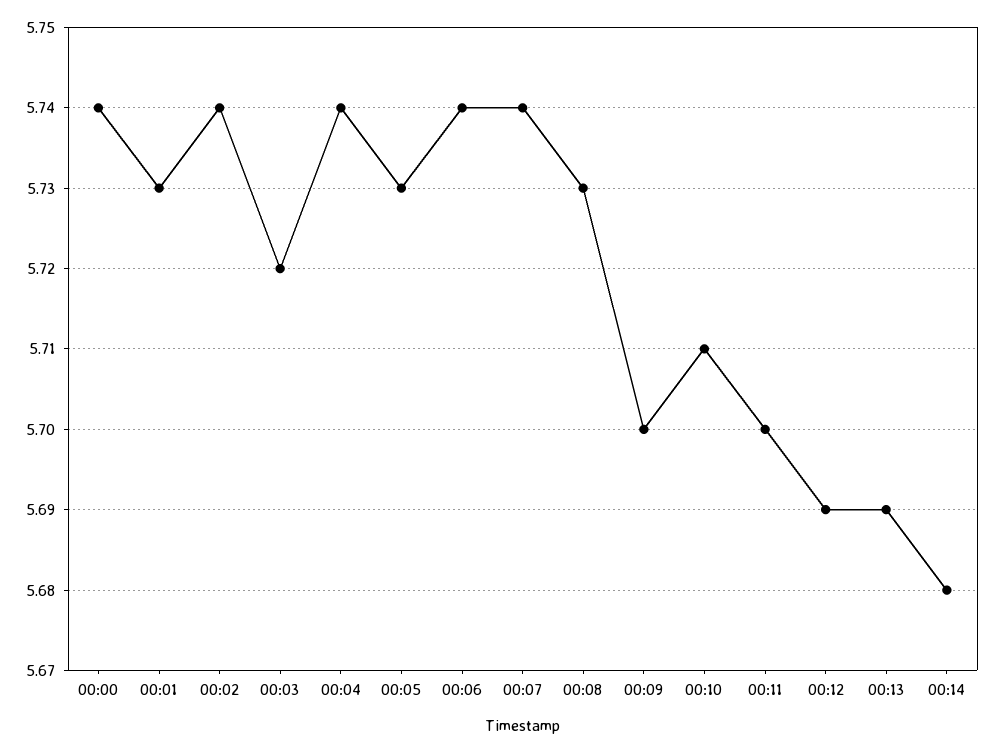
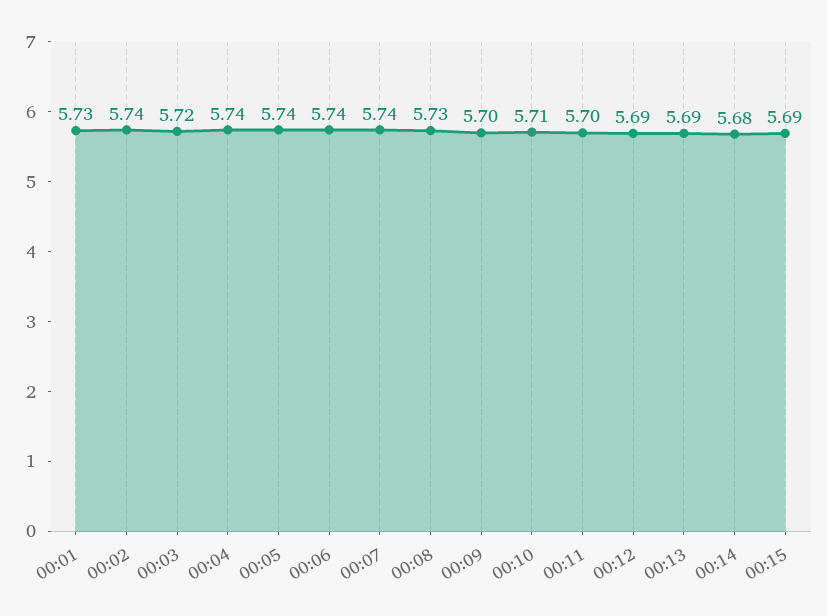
00:00: 5.74 -> none
00:05: 5.73 -> 5.74
00:15: none -> 5.69

